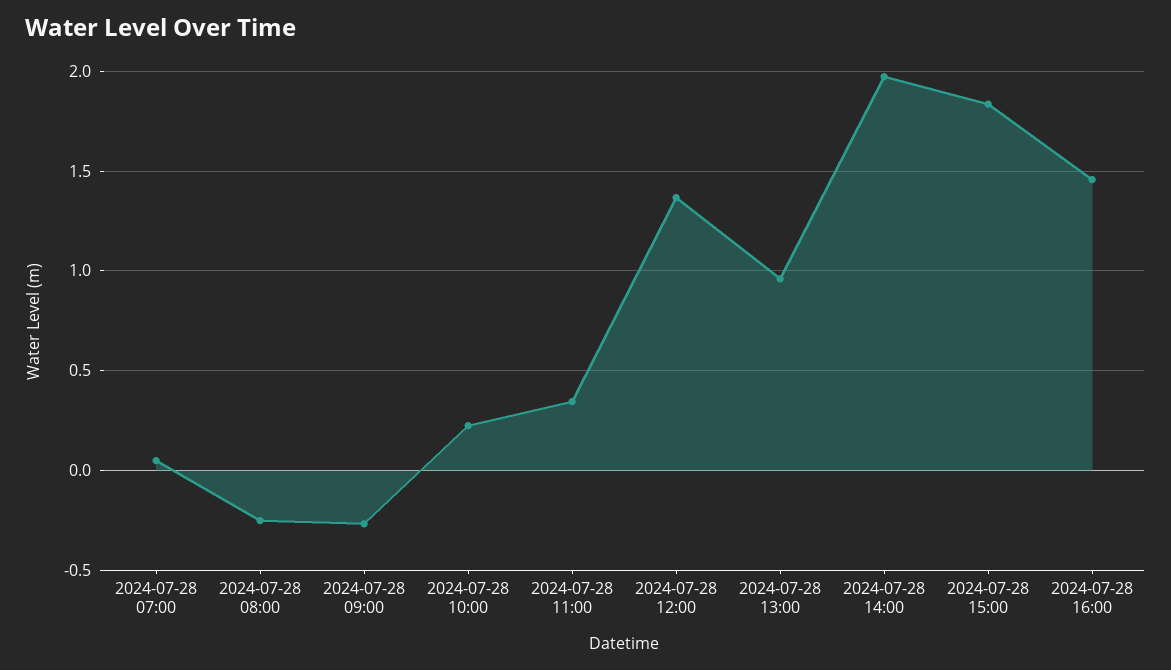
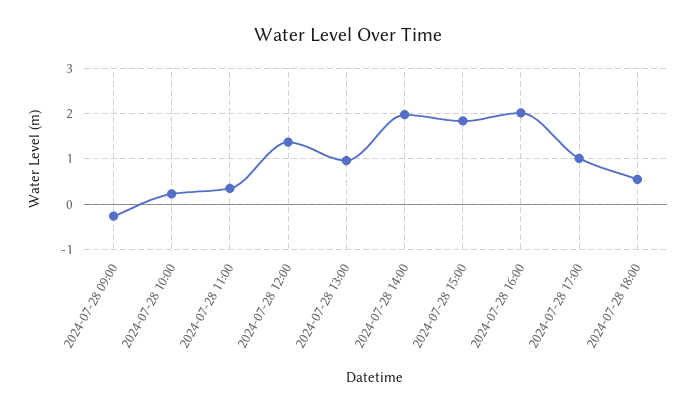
2024-07-28 07:00: 0.05 -> none
2024-07-28 08:00: -0.25 -> none
2024-07-28 16:00: 1.45 -> 2
2024-07-28 17:00: none -> 1
2024-07-28 18:00: none -> 0.6

